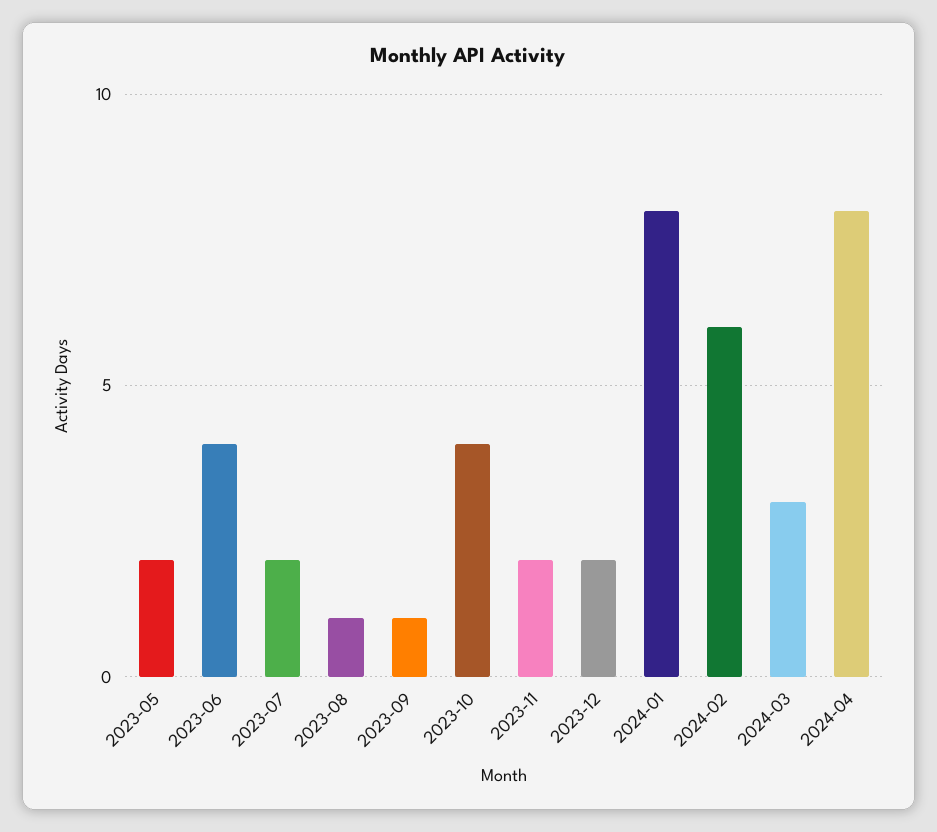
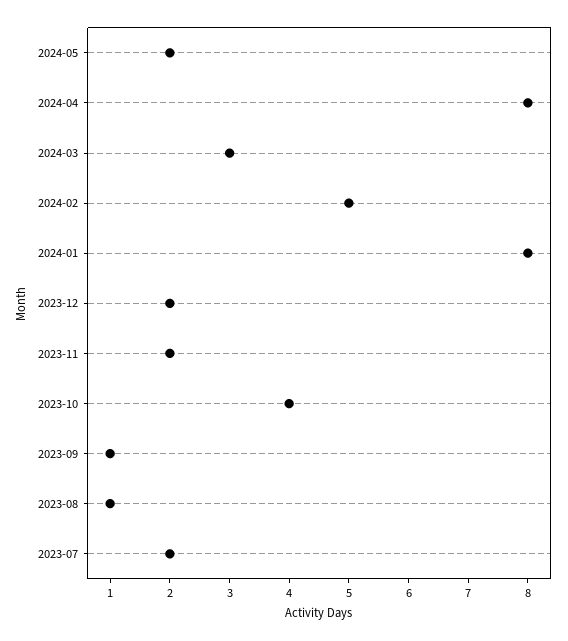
2023-05: 2 -> none
2023-06: 4 -> none
2024-02: 6 -> 5
2024-05: none -> 2

